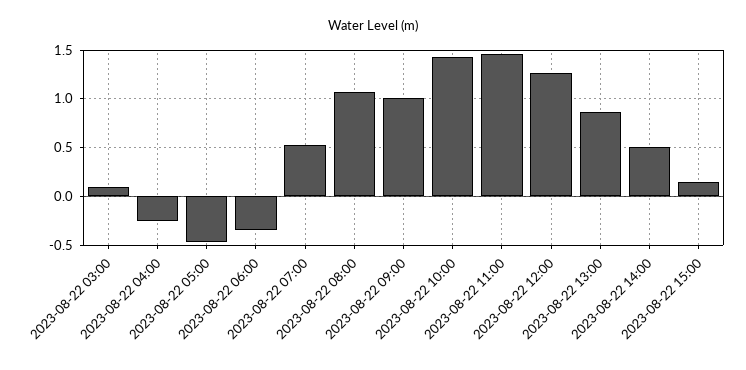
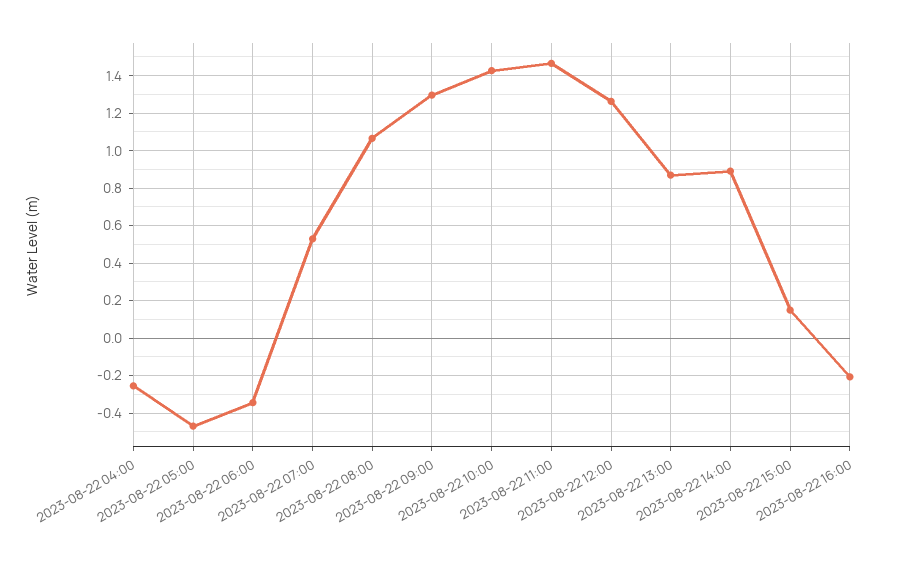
2023-08-22 03:00: 0.1 -> none
2023-08-22 09:00: 1 -> 1.3
2023-08-22 14:00: 0.5 -> 0.9
2023-08-22 16:00: none -> -0.2

